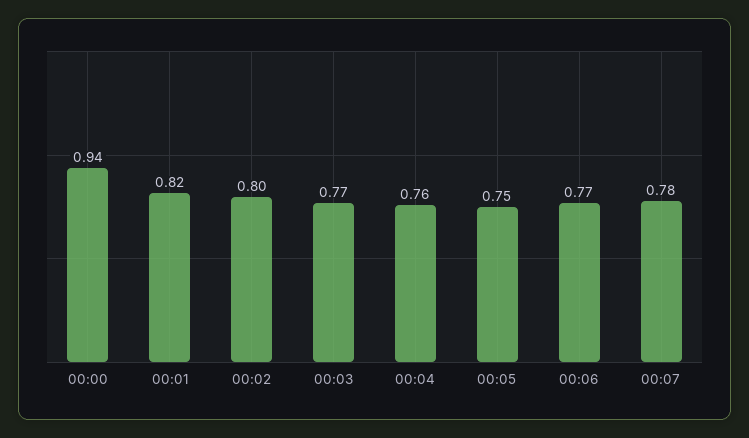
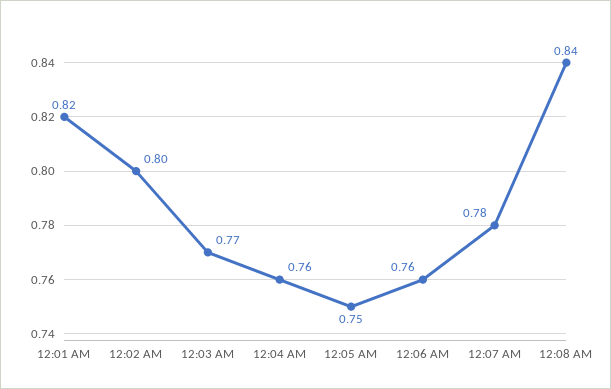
00:00: 0.94 -> none
00:06: 0.77 -> 0.76
12:08 AM: none -> 0.84

